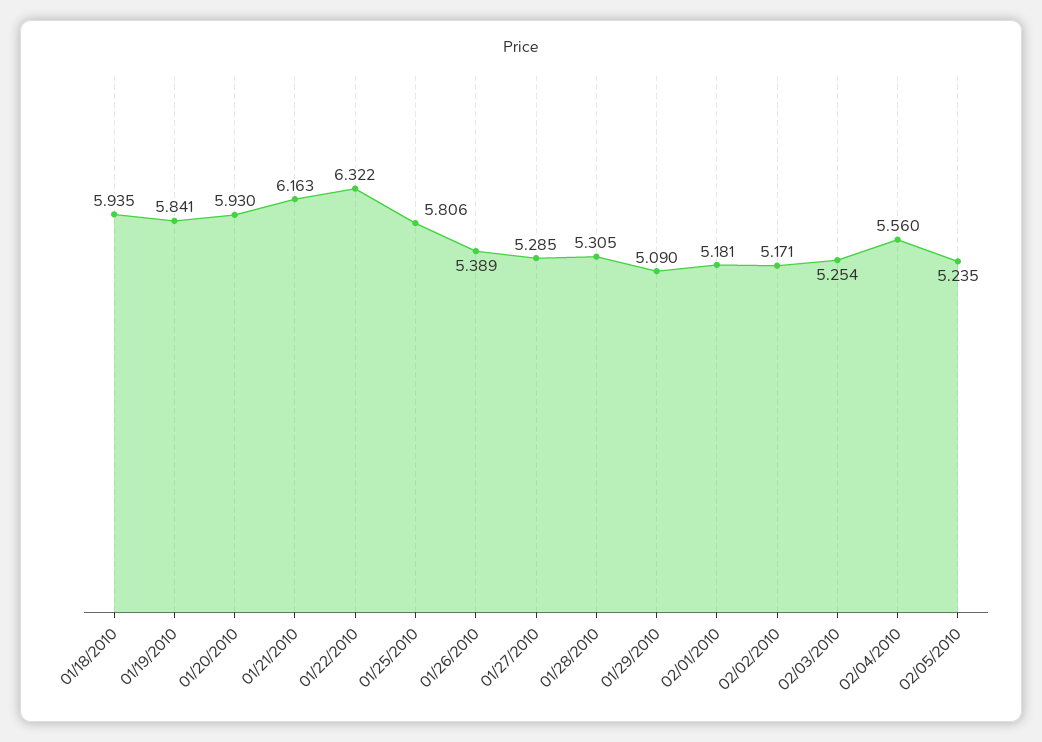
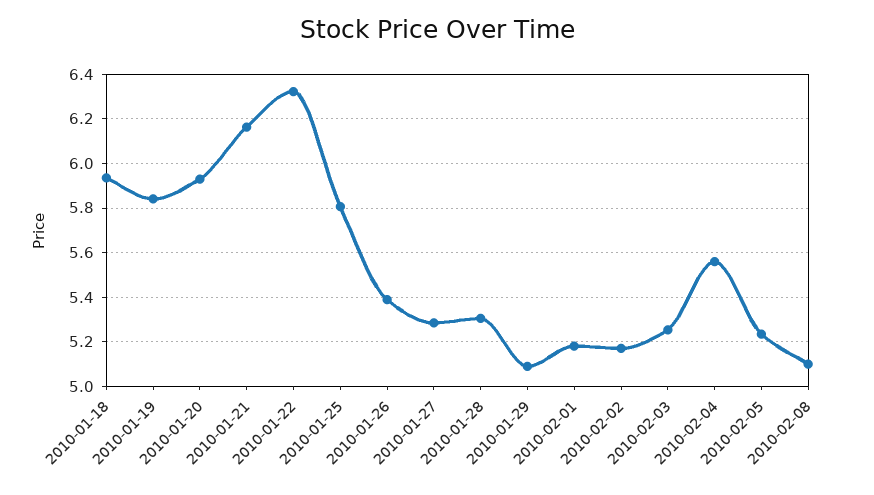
2010-02-08: none -> 5.1

